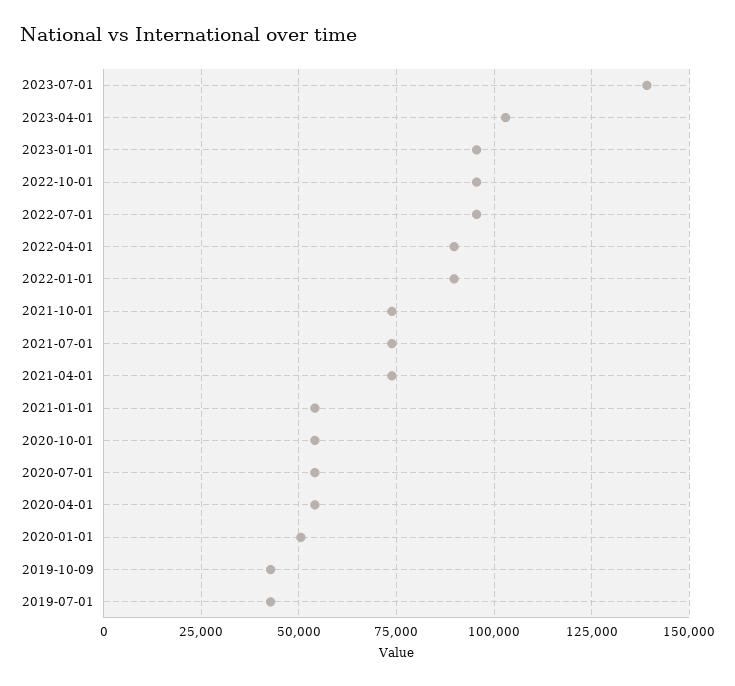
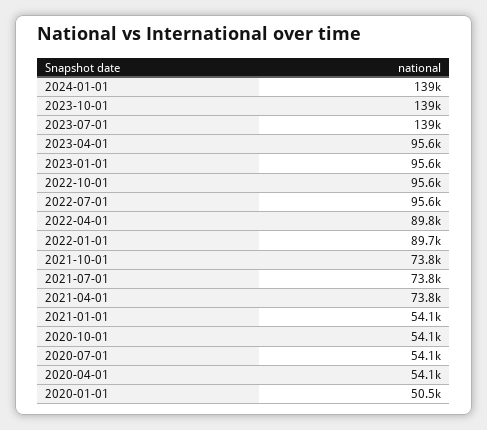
2023-04-01: 102500 -> 95600
2019-10-09: 42500 -> none
2019-07-01: 42500 -> none
2024-01-01: none -> 139000
2023-10-01: none -> 139000

